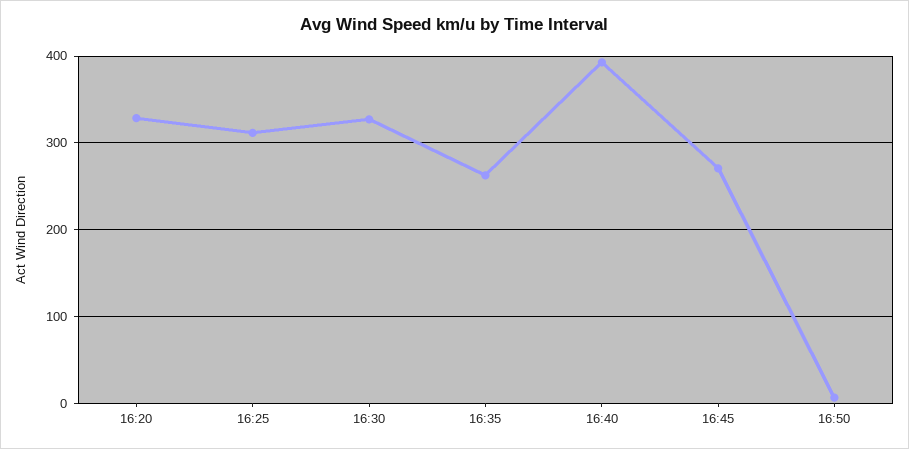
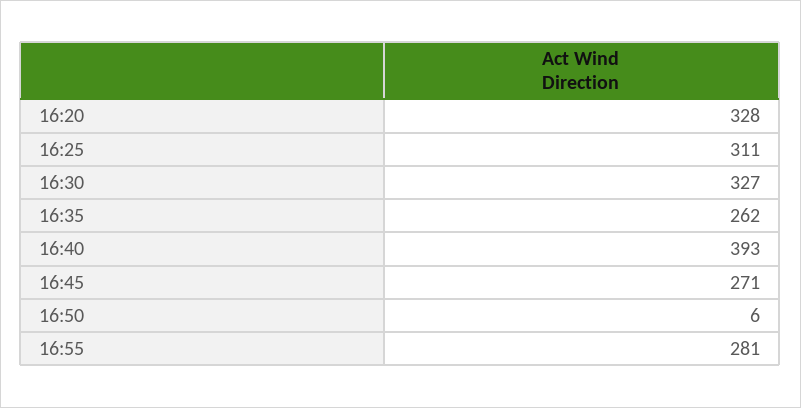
16:55: none -> 281

